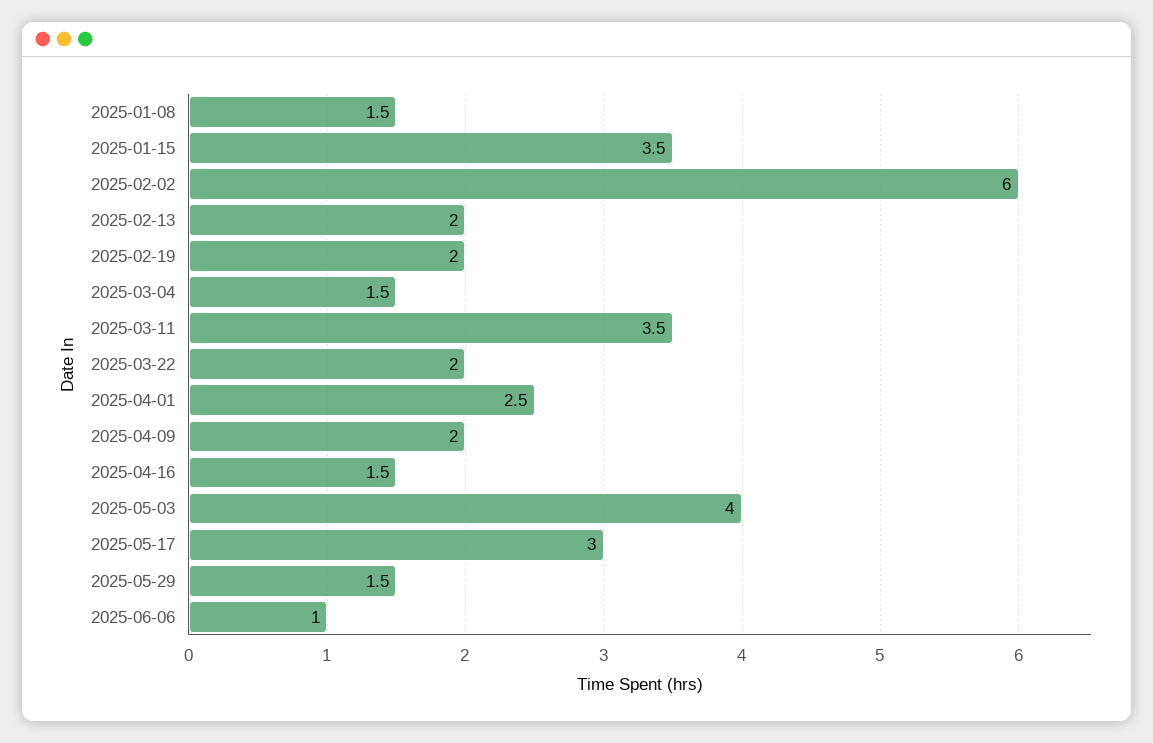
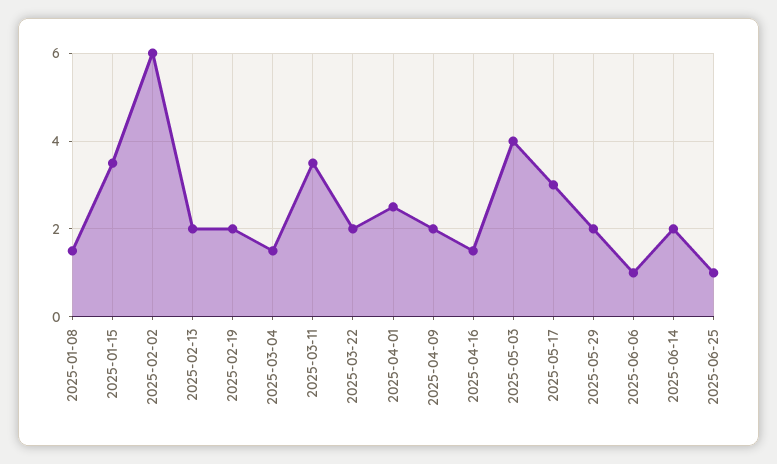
2025-05-29: 1.5 -> 2
2025-06-14: none -> 2
2025-06-25: none -> 1

